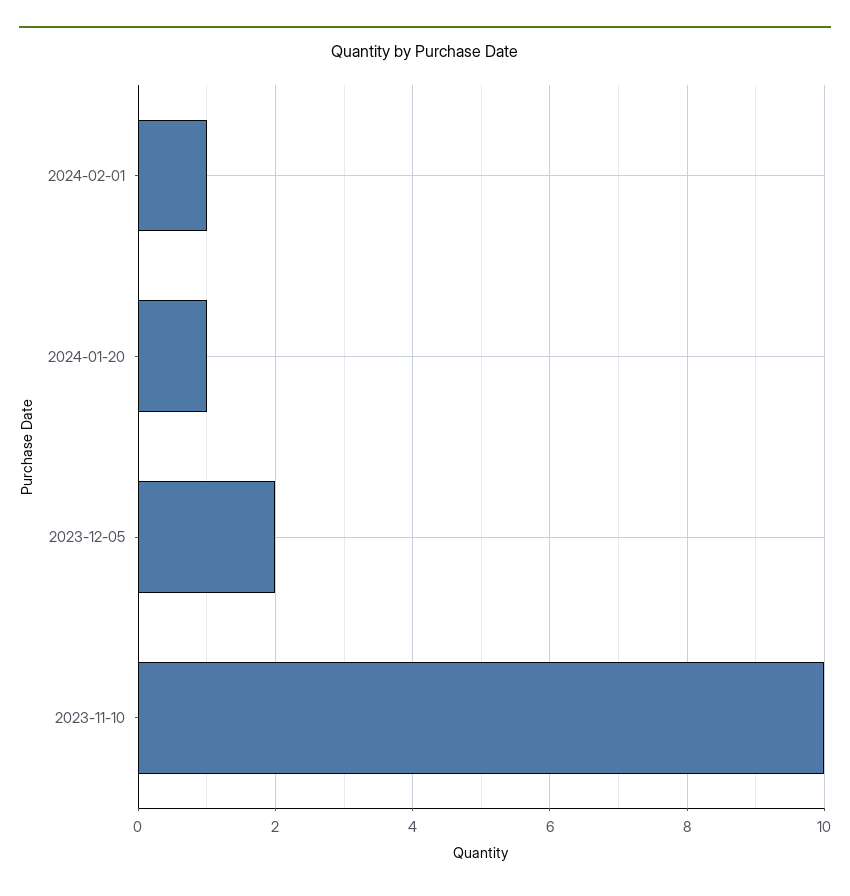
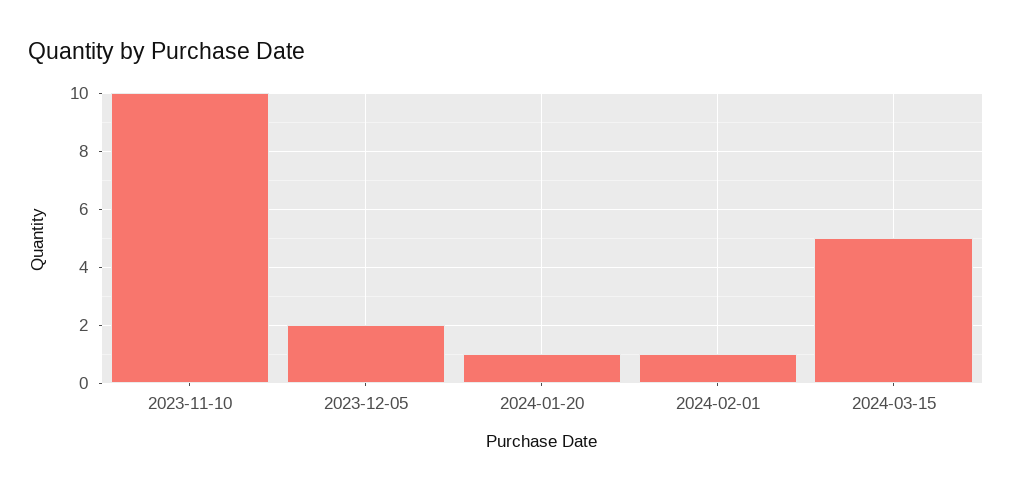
2024-03-15: none -> 5

